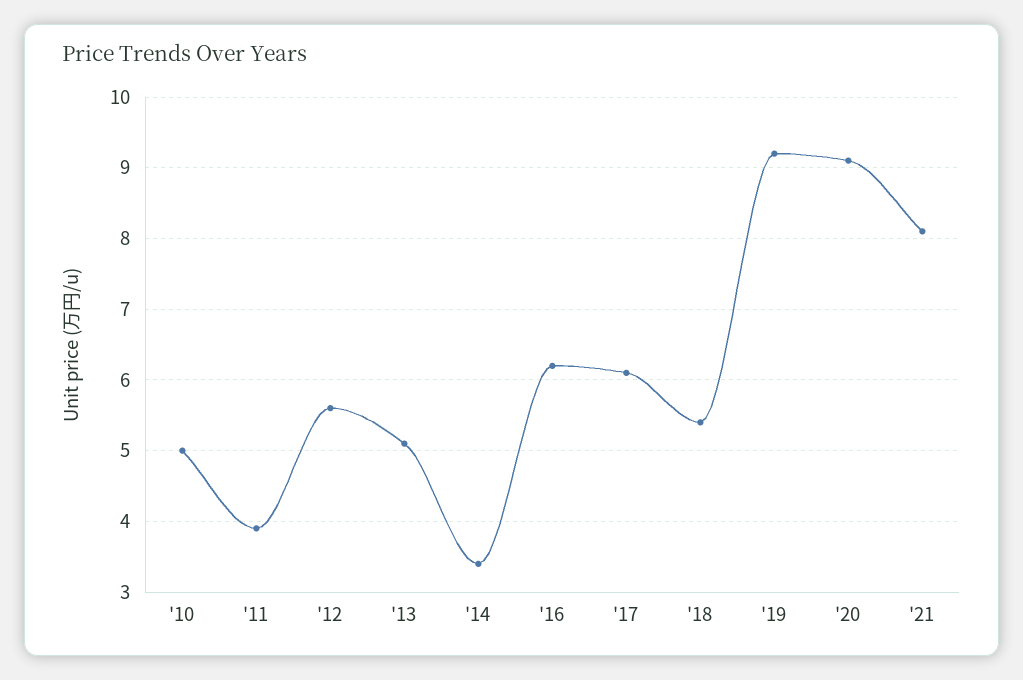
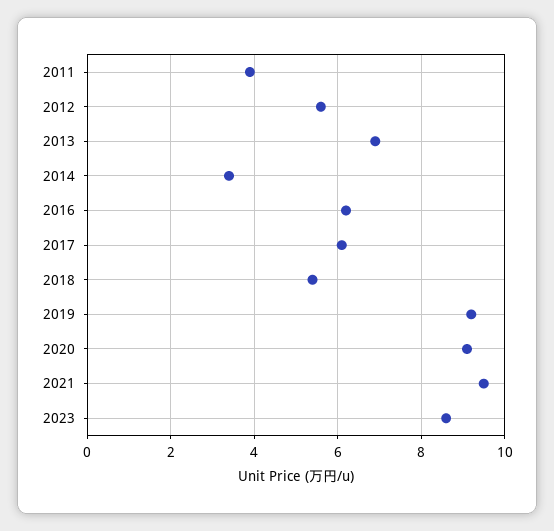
'10: 5 -> none
'13: 5.1 -> 7
'21: 8.1 -> 9.5
2023: none -> 8.5

